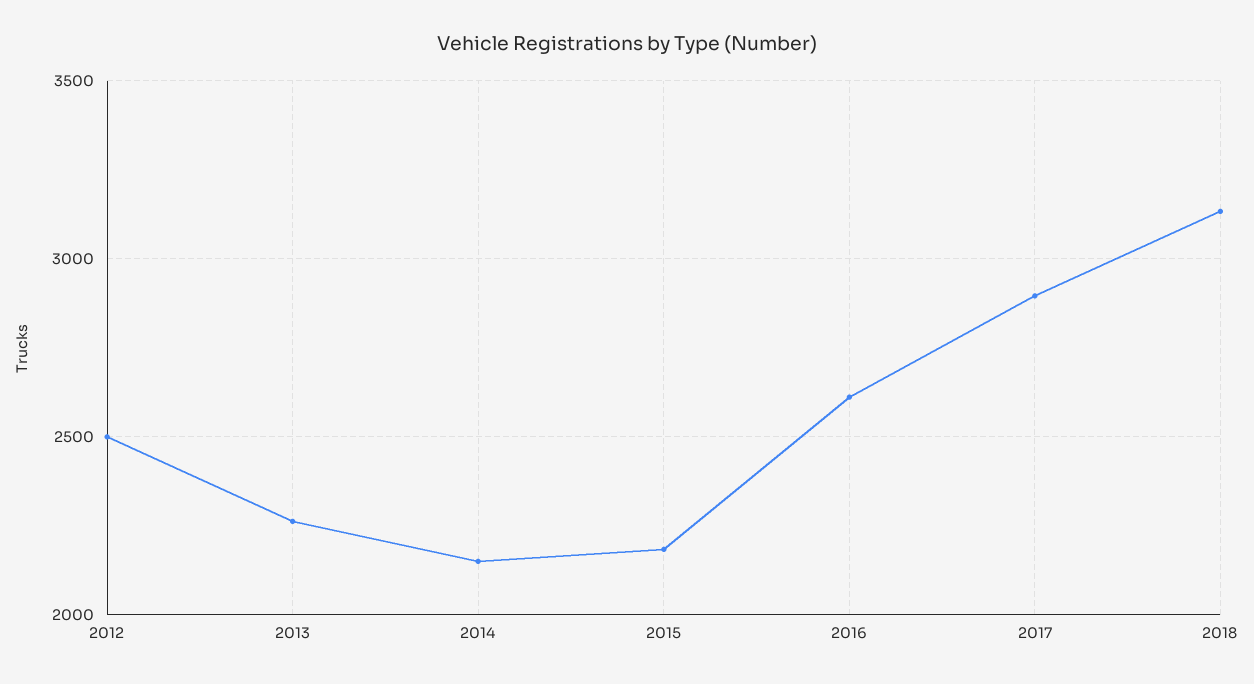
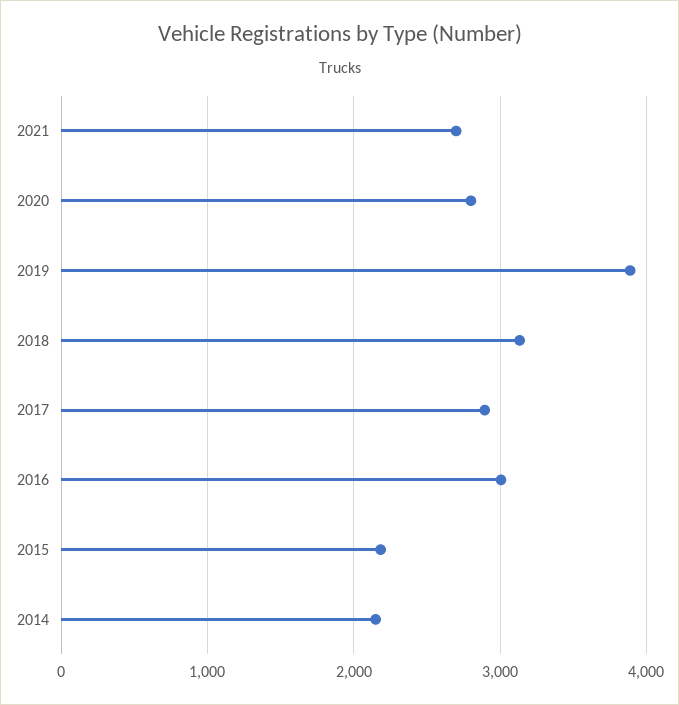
2012: 2500 -> none
2013: 2250 -> none
2016: 2600 -> 3000
2021: none -> 2700
2020: none -> 2800
2019: none -> 3900

